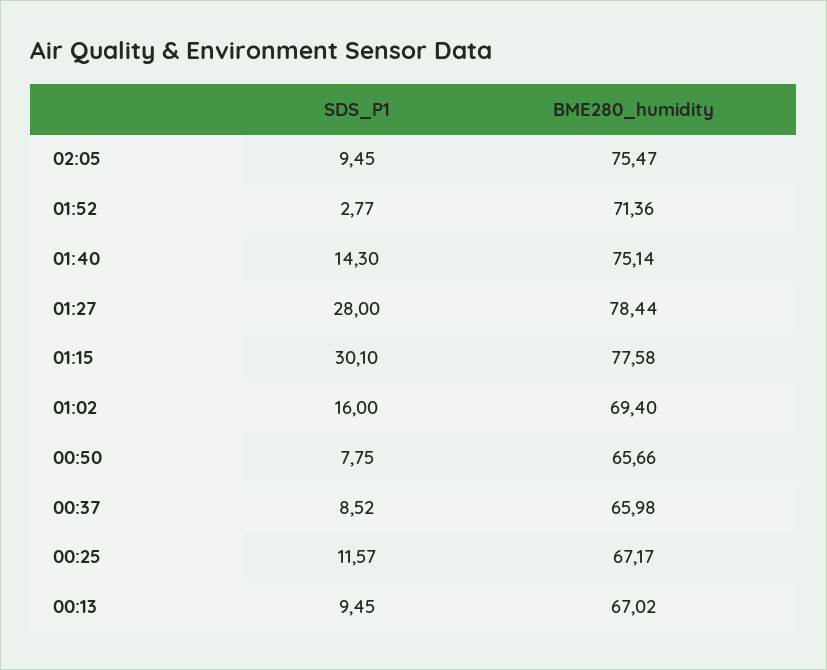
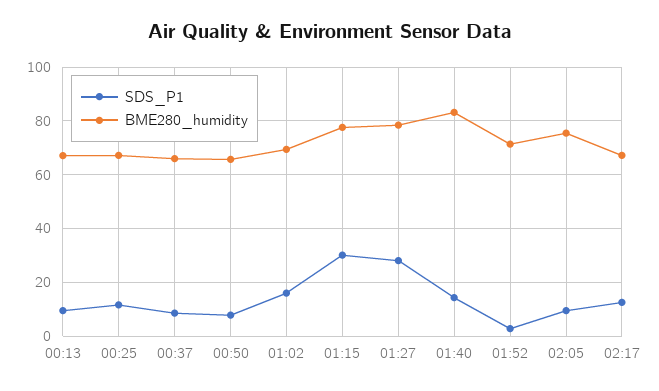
BME280_humidity, 01:40: 75.14 -> 82.5
SDS_P1, 02:17: none -> 12.5
BME280_humidity, 02:17: none -> 67.5

